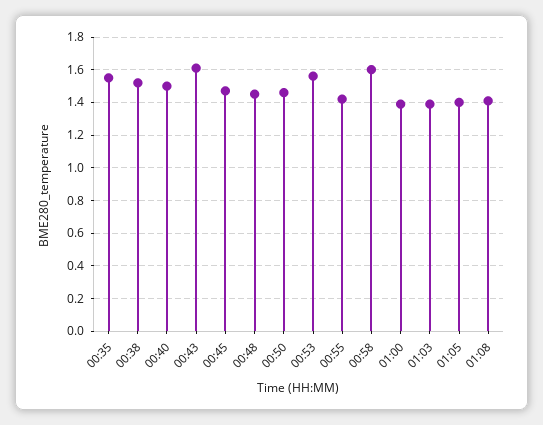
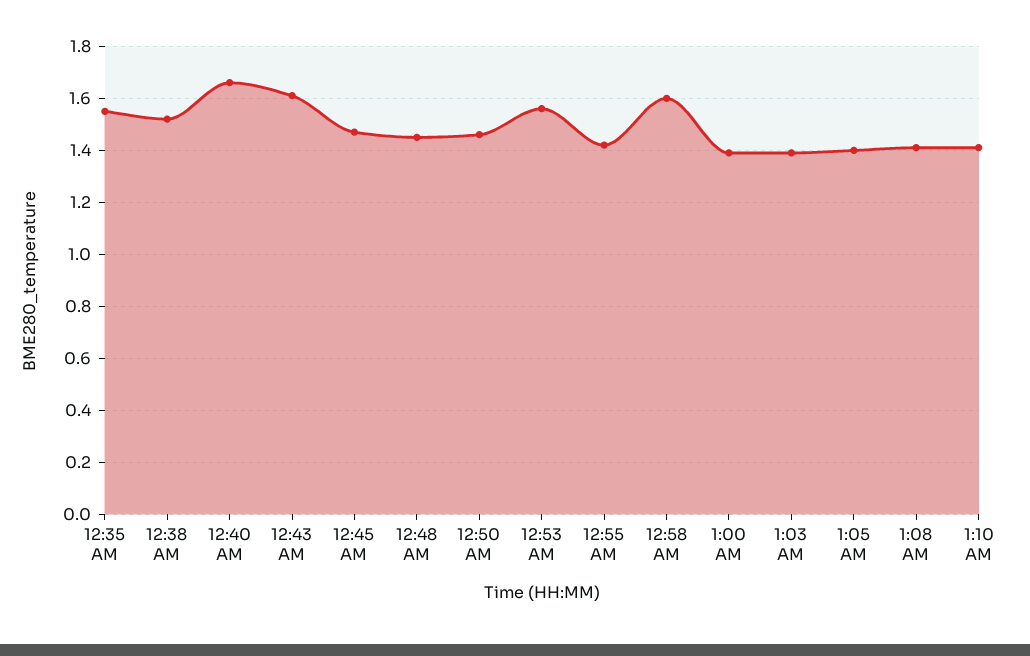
00:40: 1.5 -> 1.65
1:10 AM: none -> 1.4

